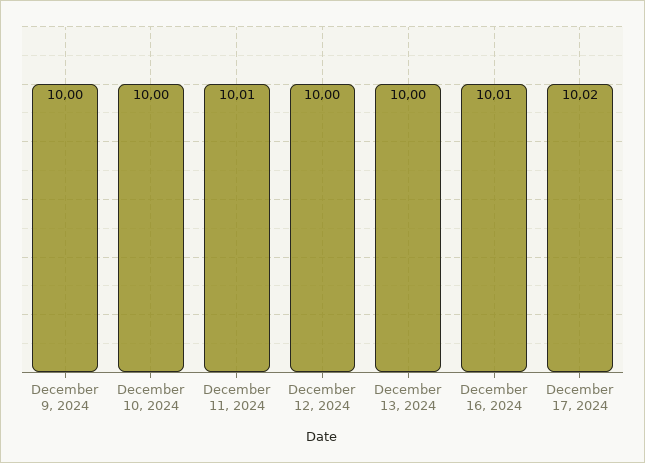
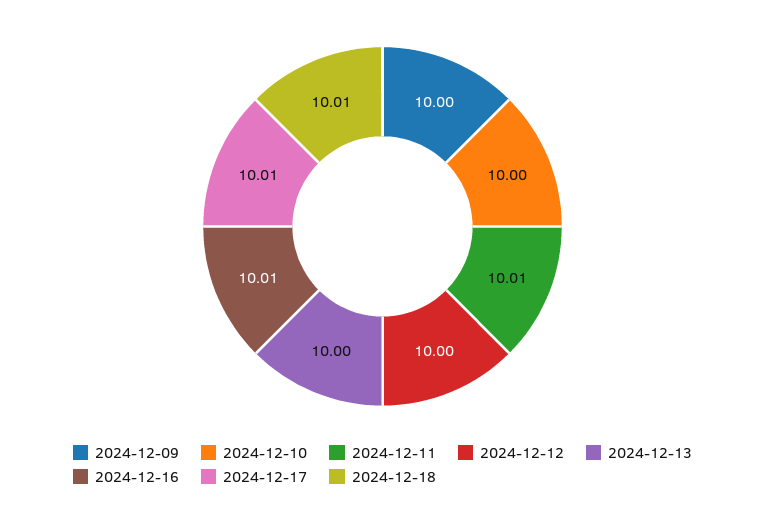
December 17, 2024: 10.02 -> 10.01
2024-12-18: none -> 10.01

